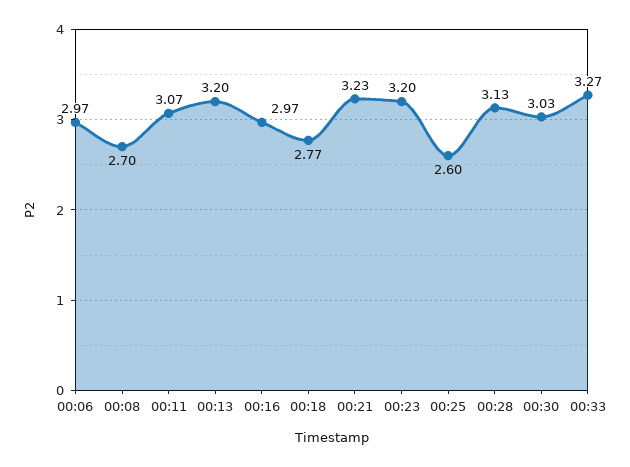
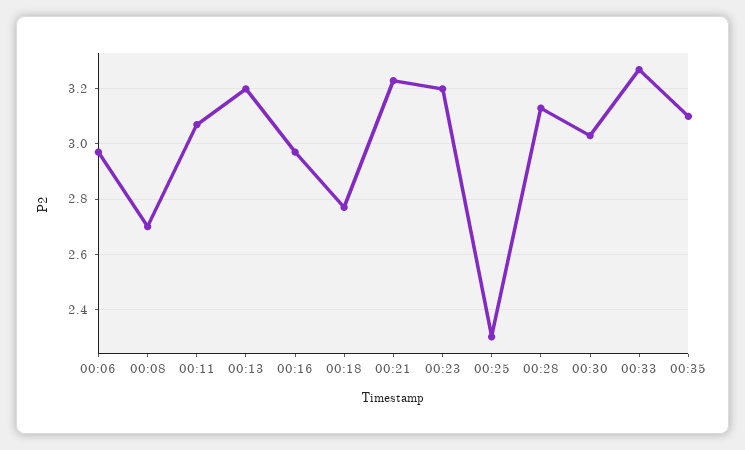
00:25: 2.6 -> 2.3
00:35: none -> 3.1

